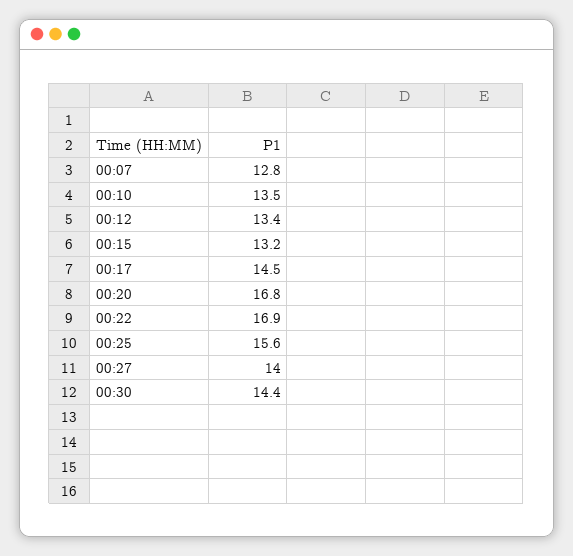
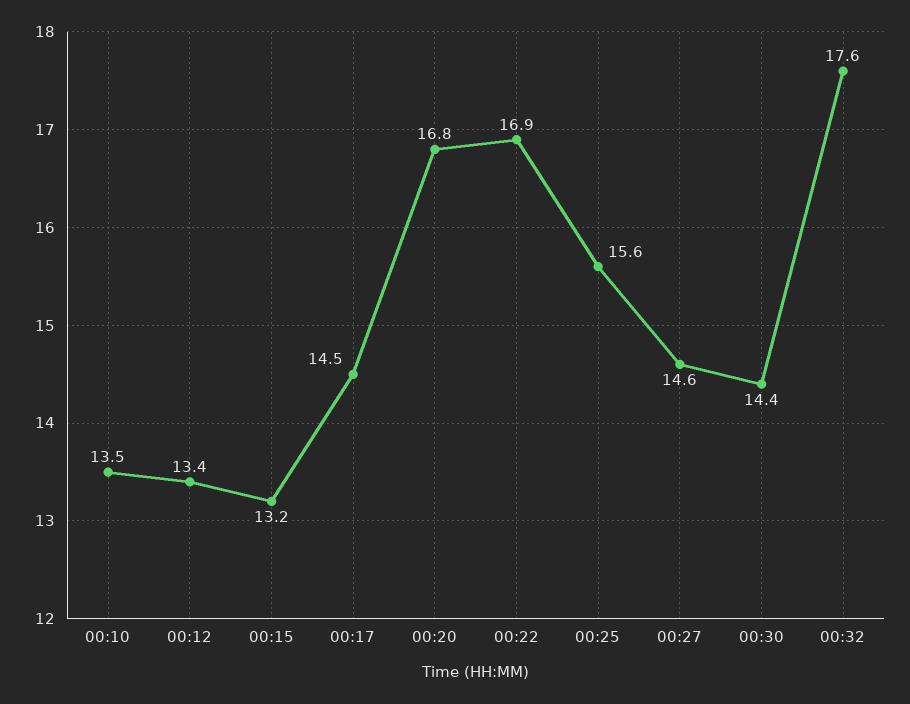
00:07: 12.8 -> none
00:27: 14 -> 14.6
00:32: none -> 17.6

